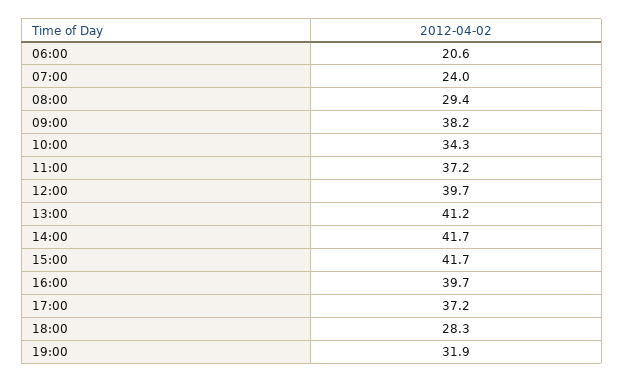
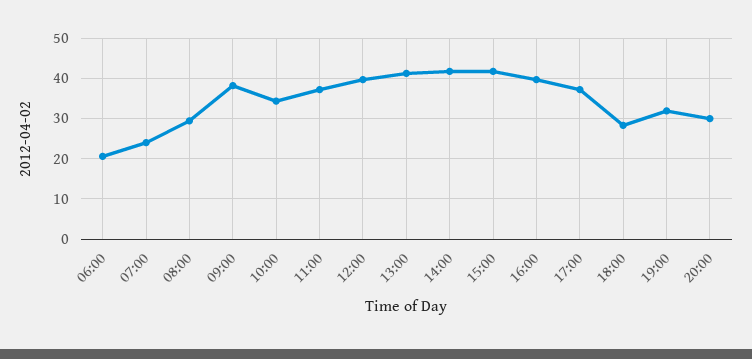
20:00: none -> 30

